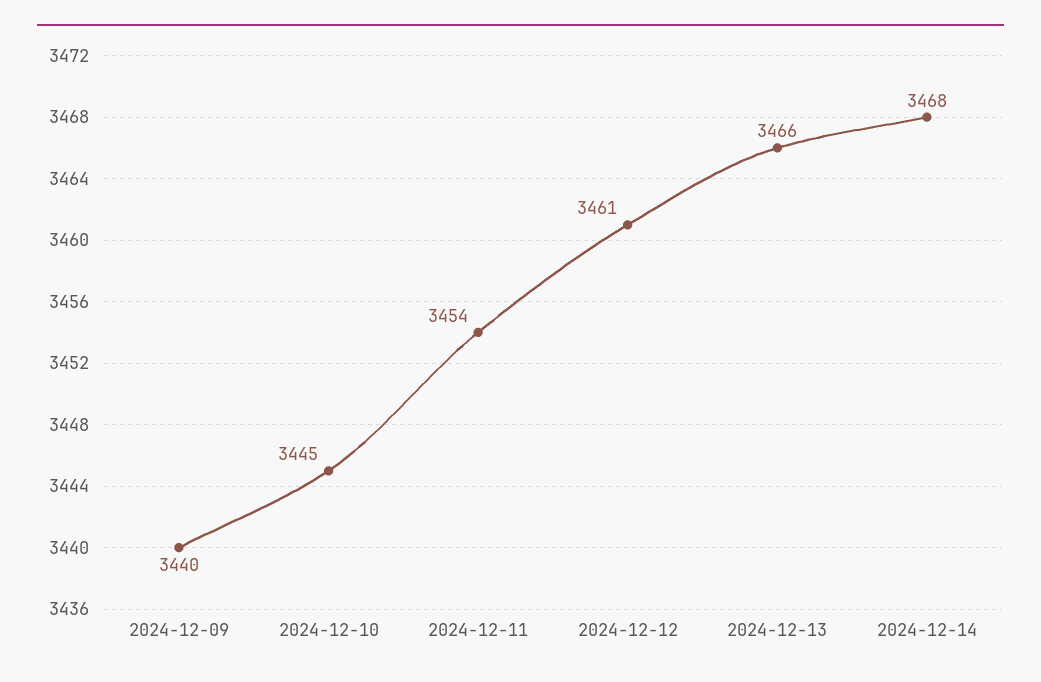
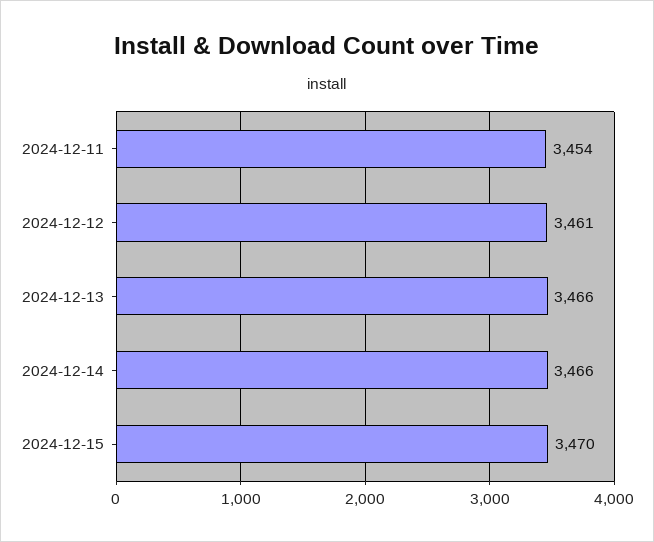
2024-12-09: 3440 -> none
2024-12-10: 3445 -> none
2024-12-14: 3468 -> 3466
2024-12-15: none -> 3470

